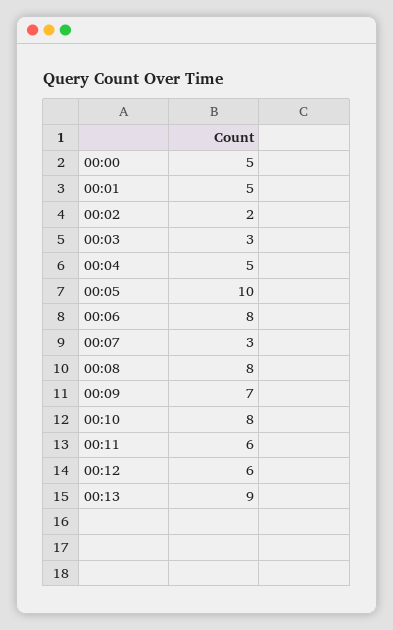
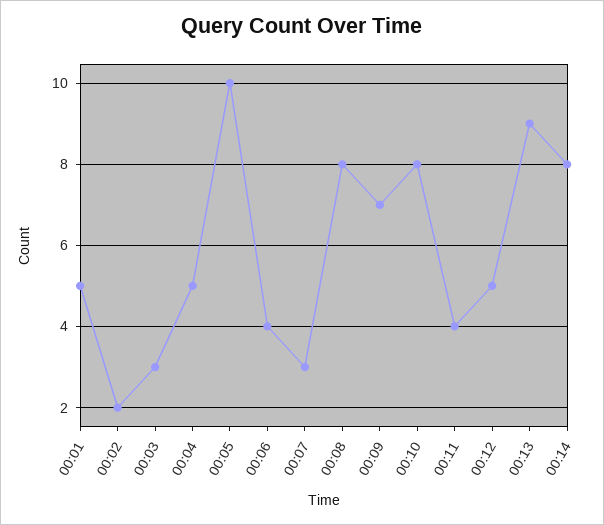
00:00: 5 -> none
00:06: 8 -> 4
00:11: 6 -> 4
00:12: 6 -> 5
00:14: none -> 8

